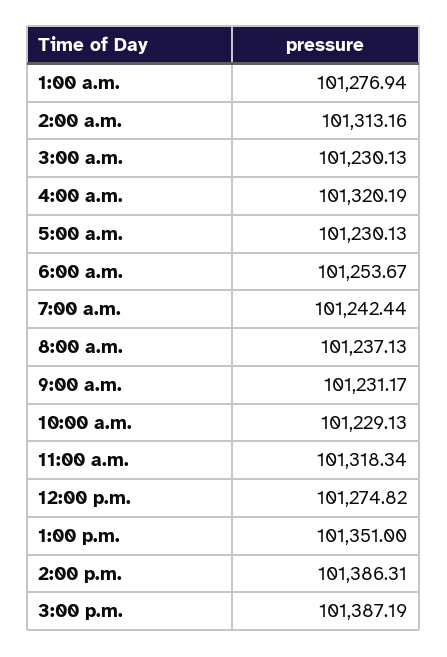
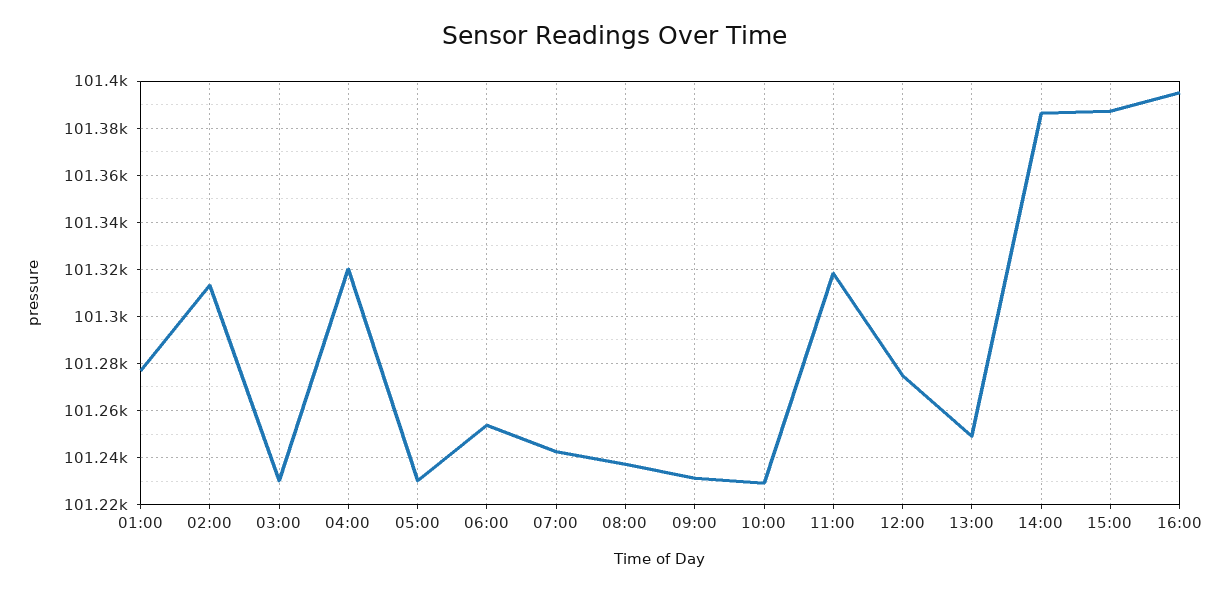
1:00 p.m.: 101351 -> 101250
16:00: none -> 101395

